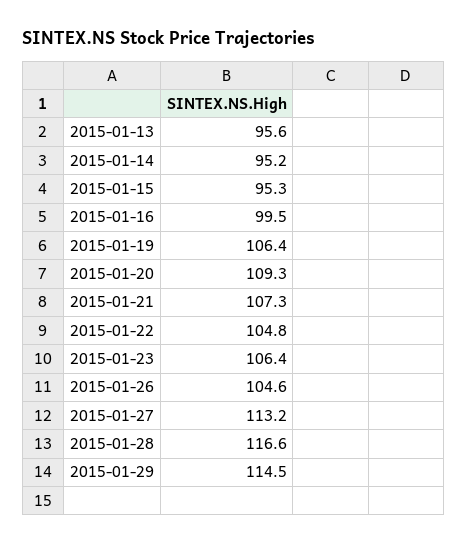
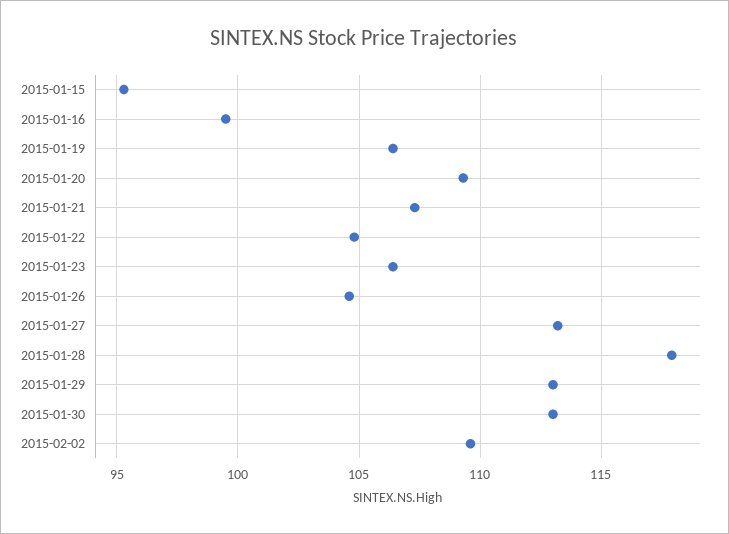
2015-01-13: 95.6 -> none
2015-01-14: 95.2 -> none
2015-01-28: 116.6 -> 118
2015-01-29: 114.5 -> 113
2015-01-30: none -> 113
2015-02-02: none -> 109.5

